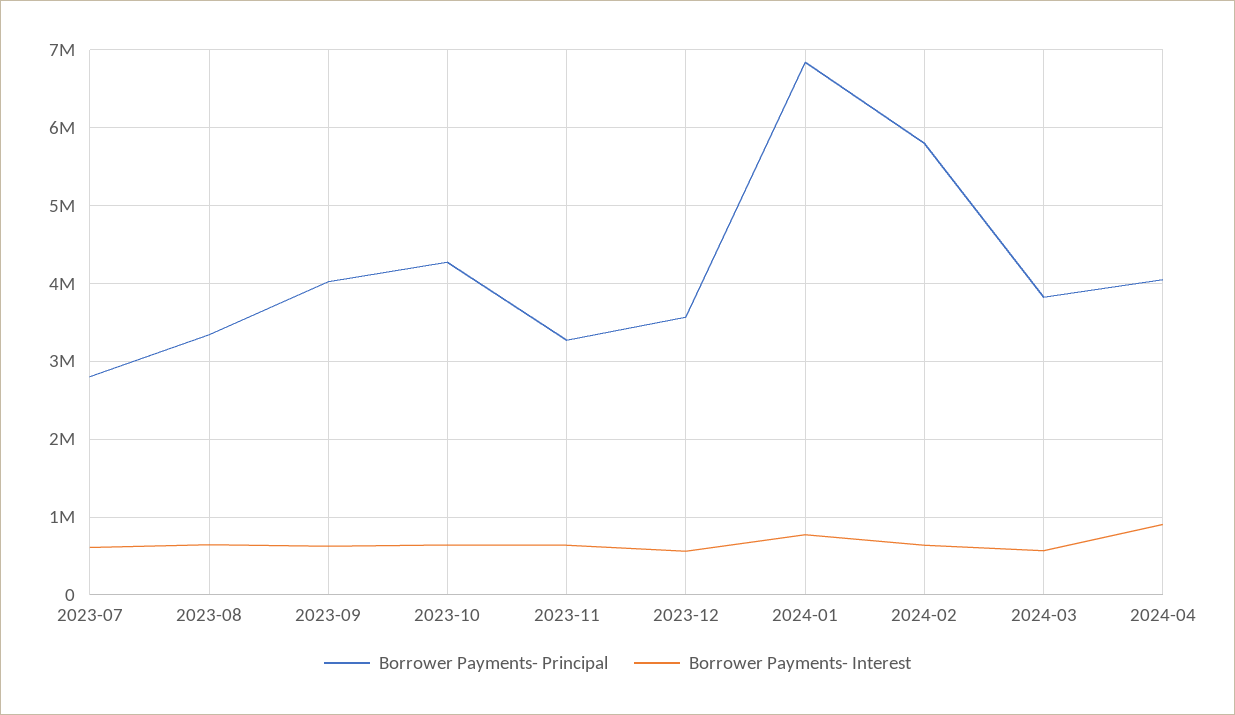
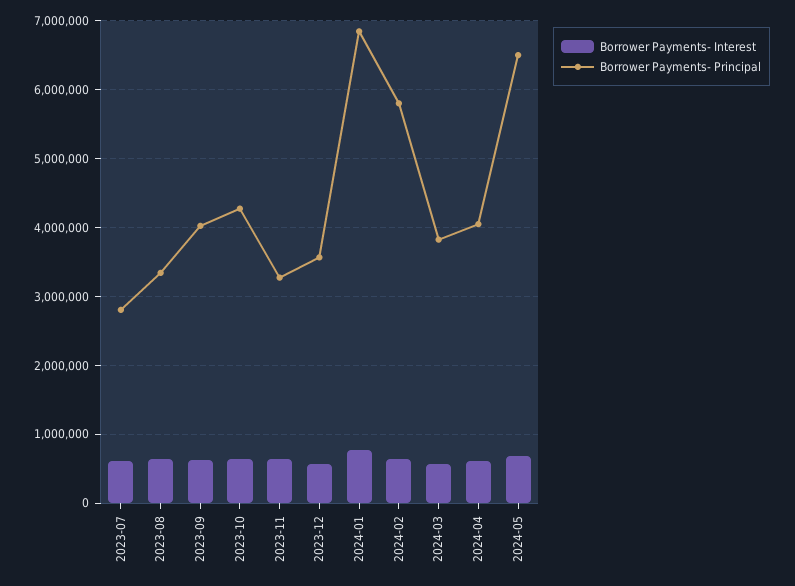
Borrower Payments- Interest, 2024-04: 900000 -> 600000
Borrower Payments- Interest, 2024-05: none -> 700000
Borrower Payments- Principal, 2024-05: none -> 6500000

